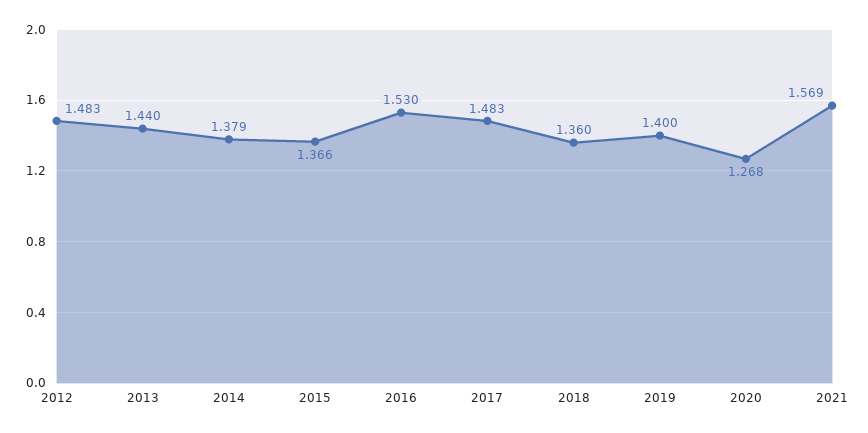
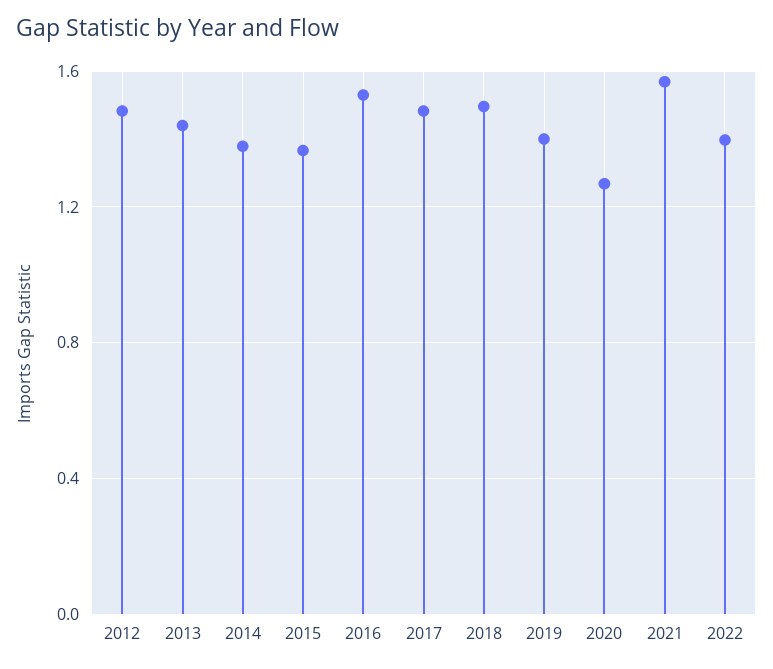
2018: 1.36 -> 1.5
2022: none -> 1.4

